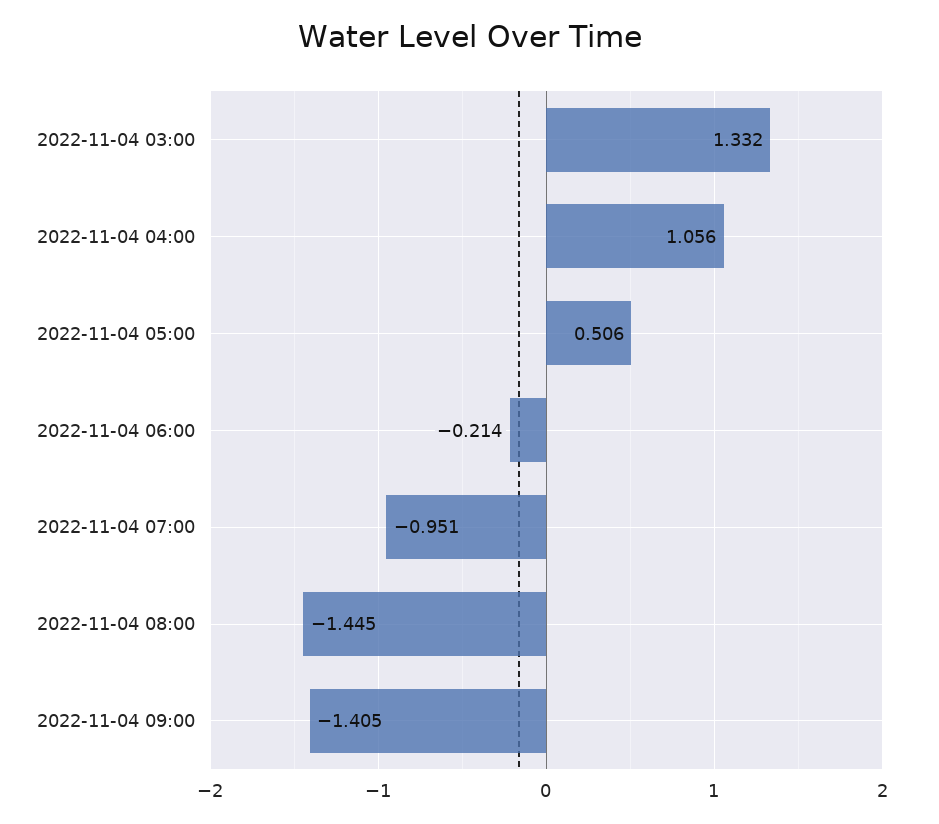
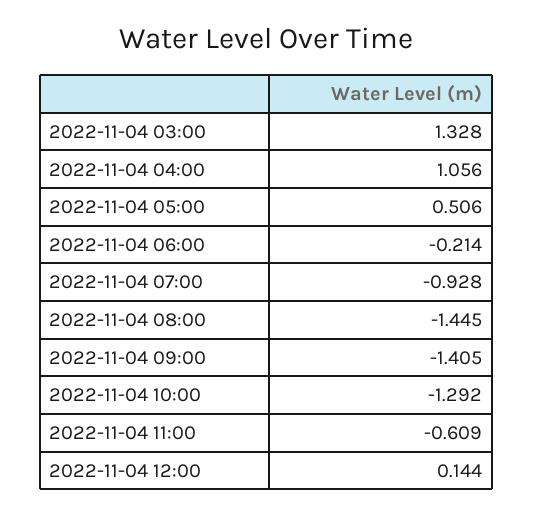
2022-11-04 03:00: 1.332 -> 1.328
2022-11-04 07:00: -0.951 -> -0.928
2022-11-04 10:00: none -> -1.292
2022-11-04 11:00: none -> -0.609
2022-11-04 12:00: none -> 0.144

